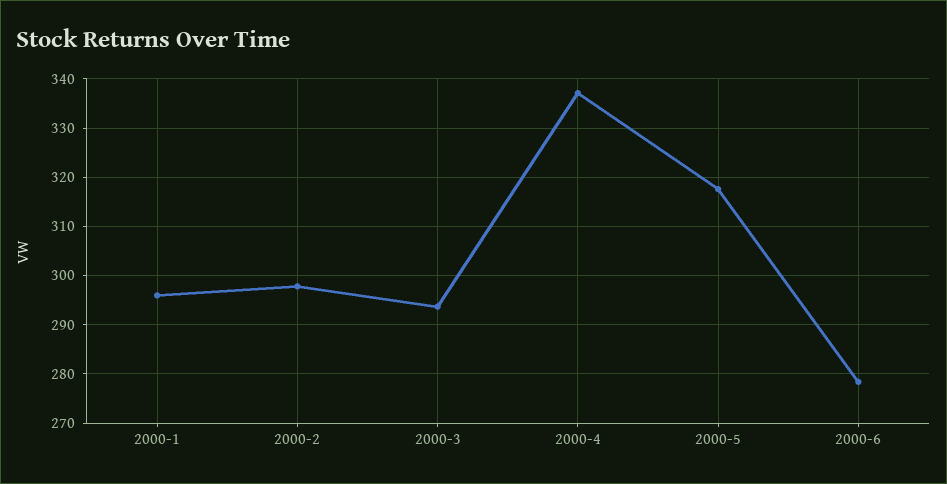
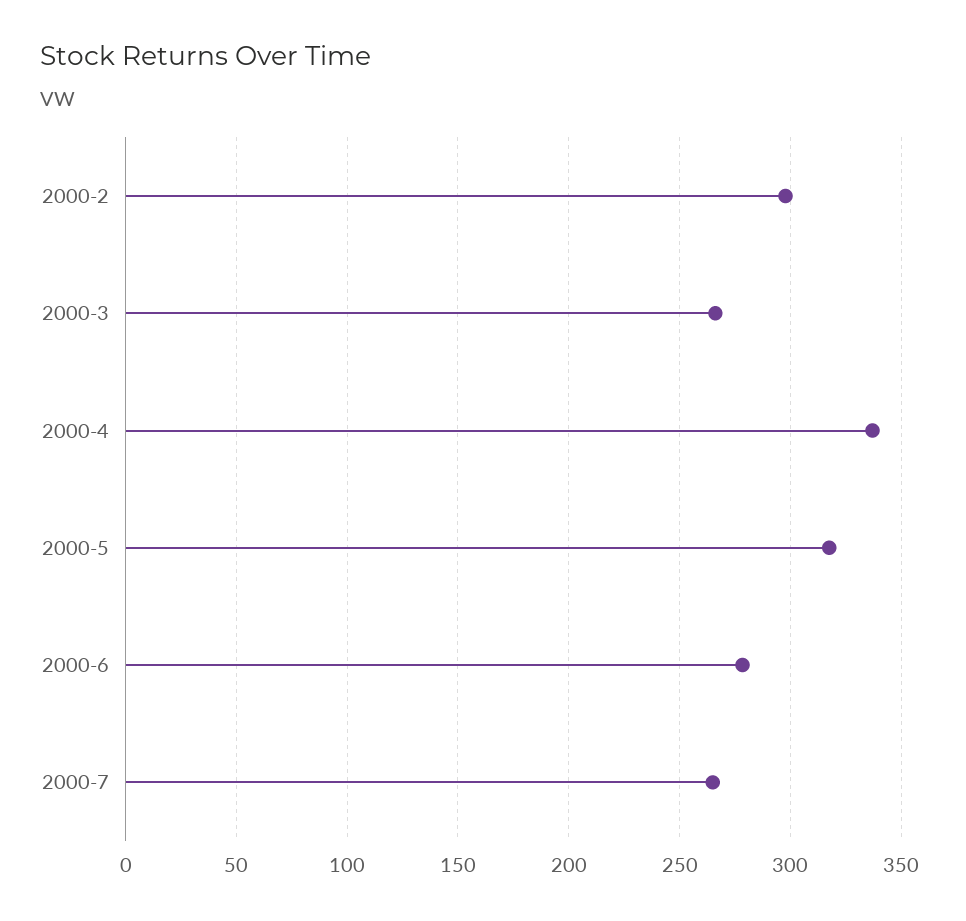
2000-1: 296 -> none
2000-3: 294 -> 265
2000-7: none -> 265

